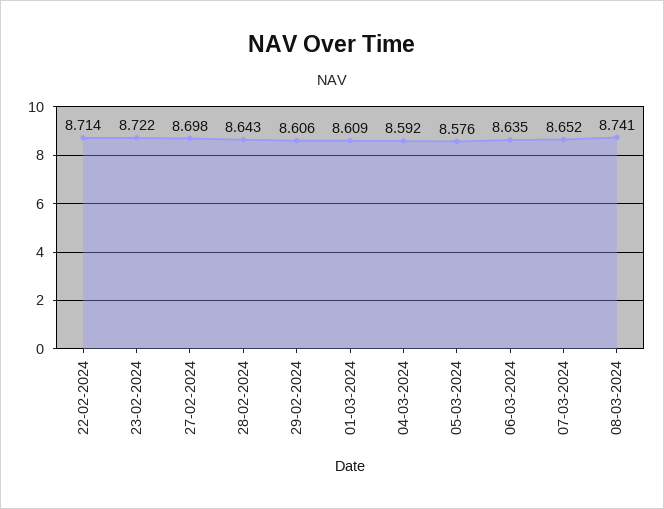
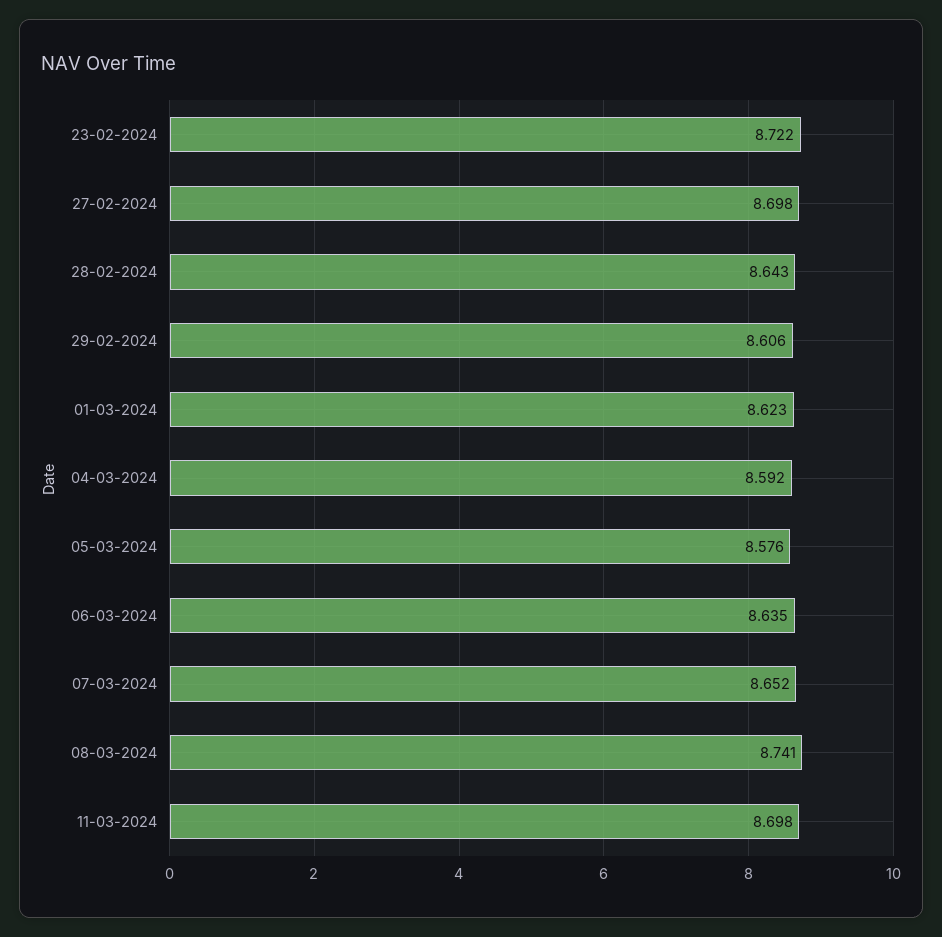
22-02-2024: 8.714 -> none
01-03-2024: 8.609 -> 8.623
11-03-2024: none -> 8.698

